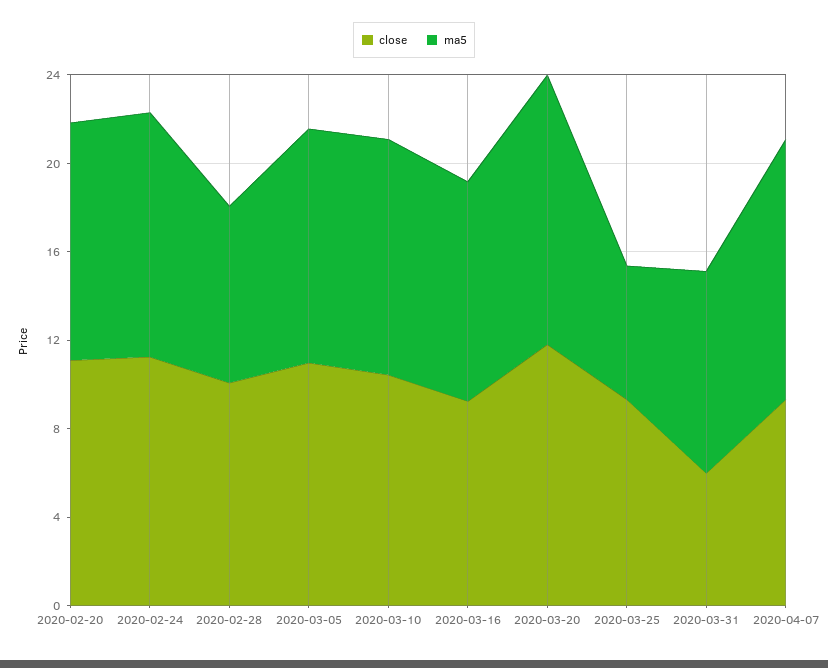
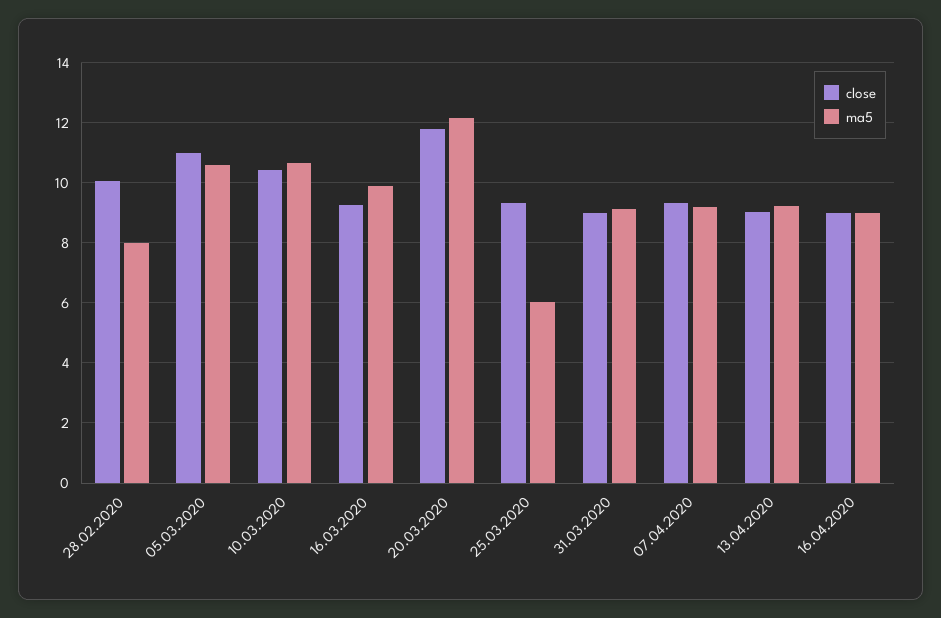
close, 2020-02-20: 11 -> none
ma5, 2020-02-20: 11 -> none
close, 2020-02-24: 11 -> none
ma5, 2020-02-24: 11 -> none
close, 2020-03-31: 6 -> 9
ma5, 2020-04-07: 12 -> 9.2
close, 13.04.2020: none -> 9
ma5, 13.04.2020: none -> 9.2
close, 16.04.2020: none -> 9
ma5, 16.04.2020: none -> 9

